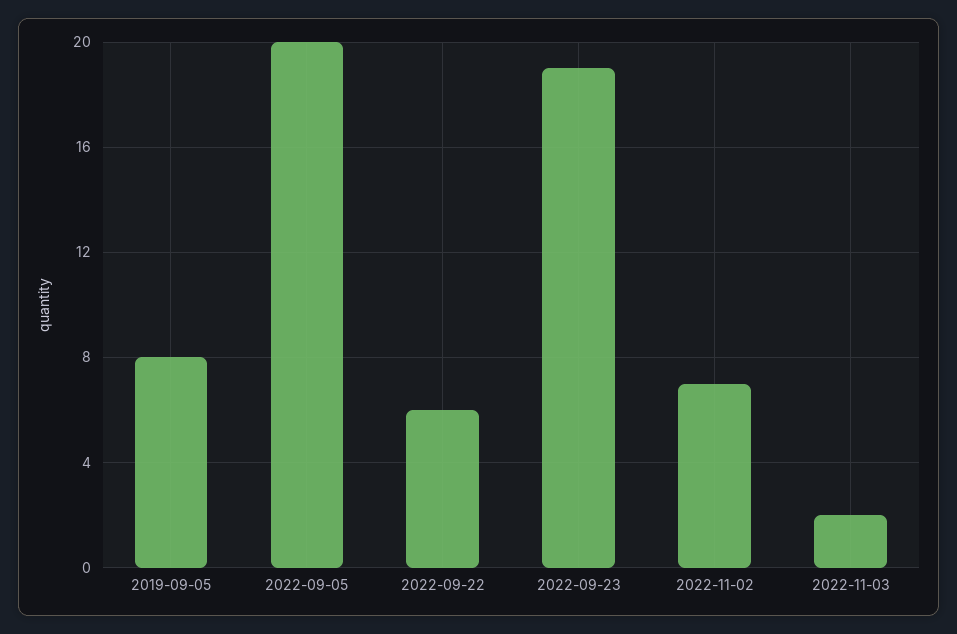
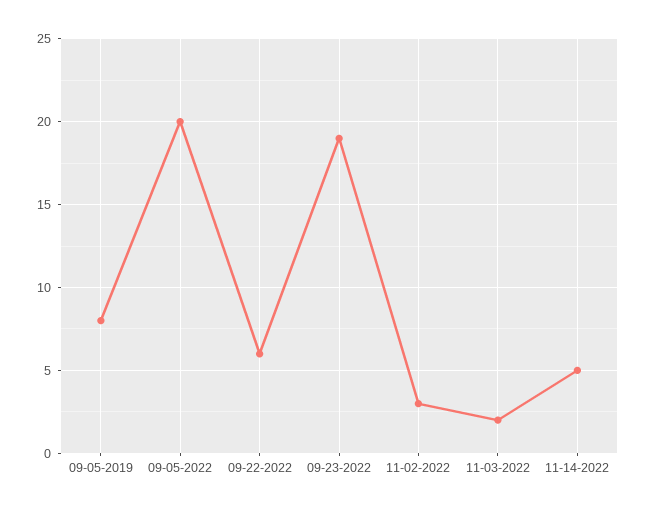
2022-11-02: 7 -> 3
11-14-2022: none -> 5

